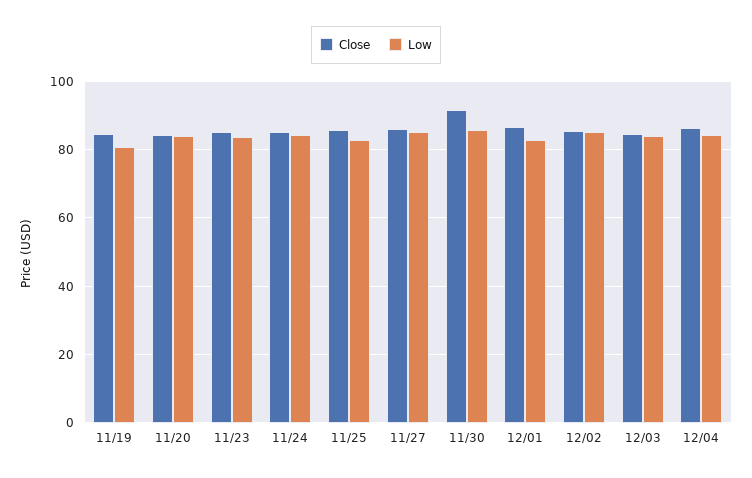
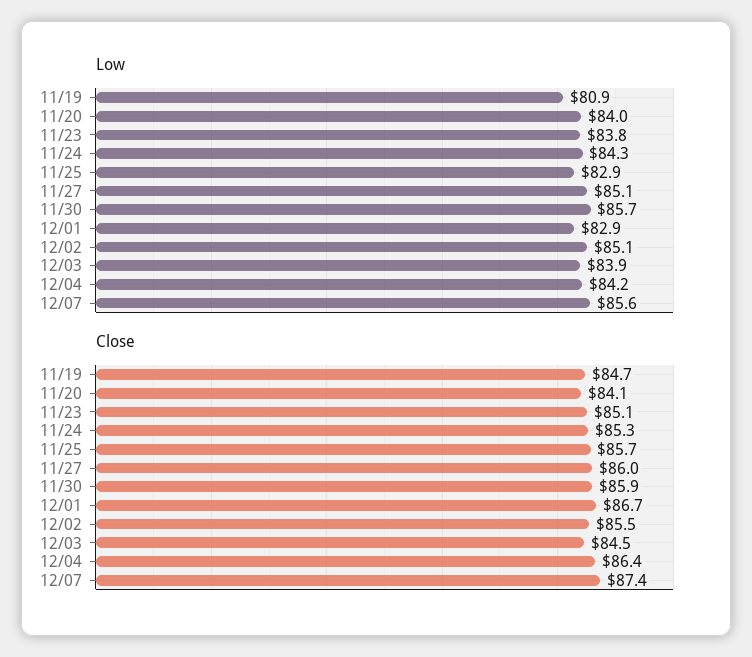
Close, 11/30: 92 -> 85.9
Low, 12/07: none -> 85.6
Close, 12/07: none -> 87.4

